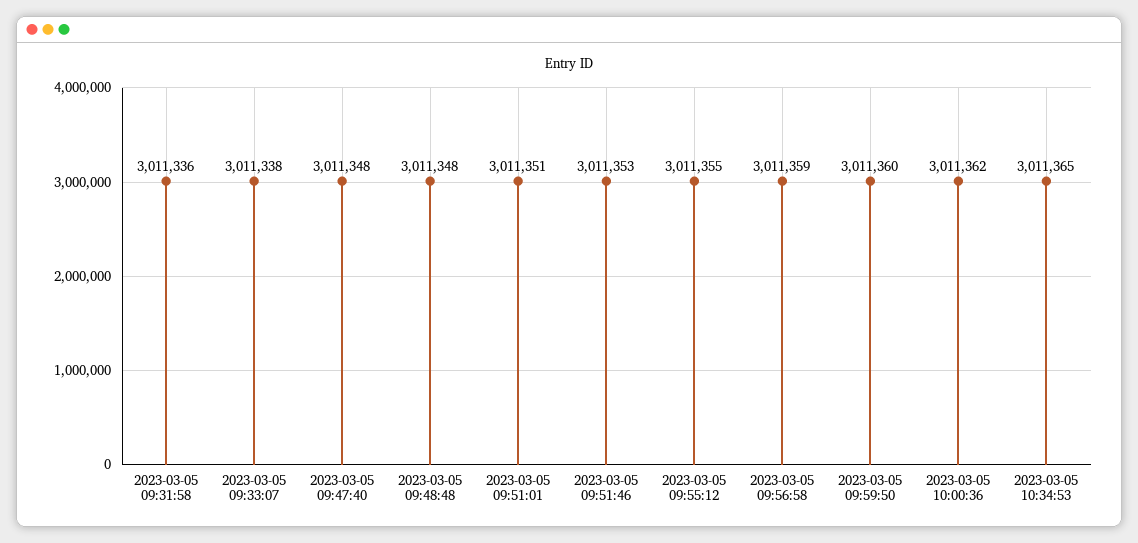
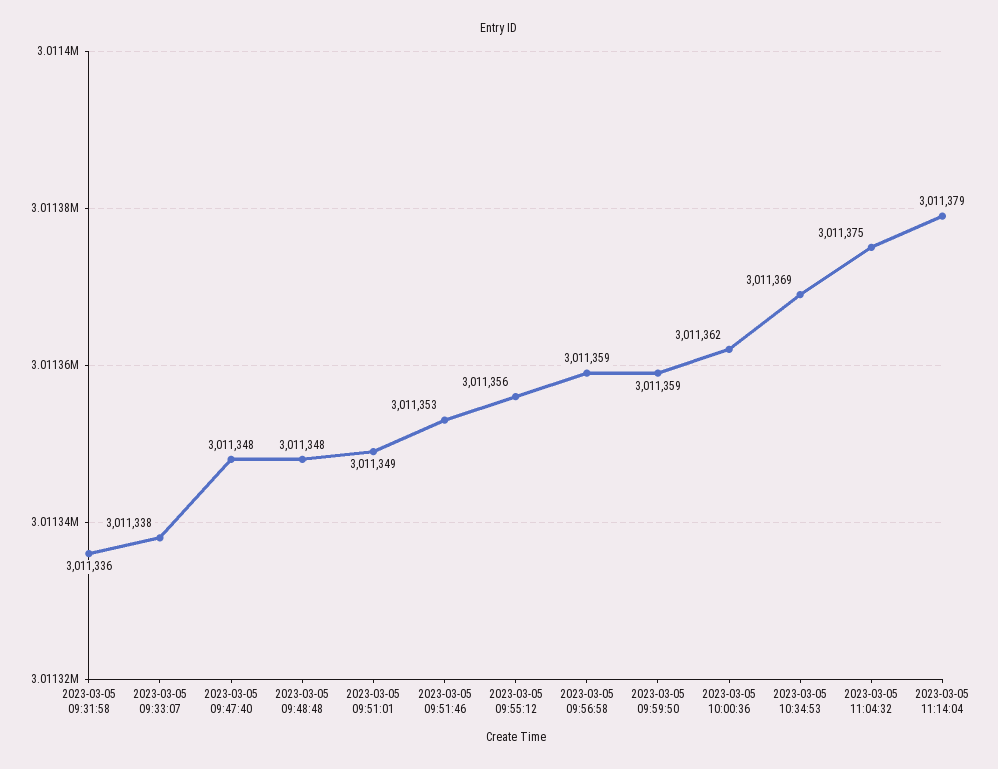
2023-03-05 09:51:01: 3011351 -> 3011349
2023-03-05 09:55:12: 3011355 -> 3011356
2023-03-05 09:59:50: 3011360 -> 3011359
2023-03-05 10:34:53: 3011365 -> 3011369
2023-03-05 11:04:32: none -> 3011375
2023-03-05 11:14:04: none -> 3011379

